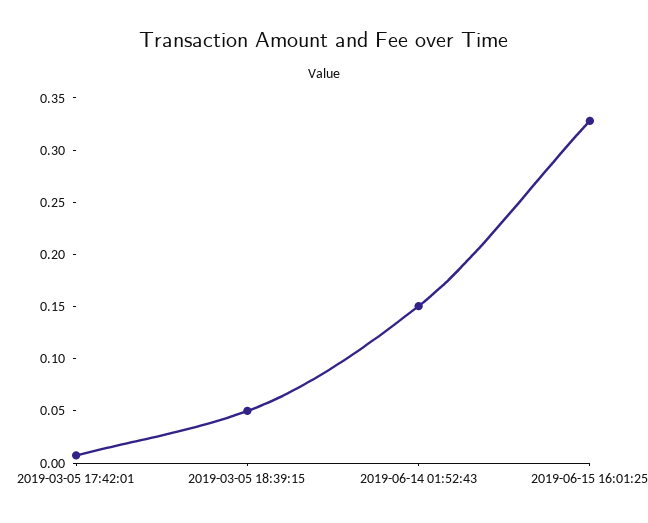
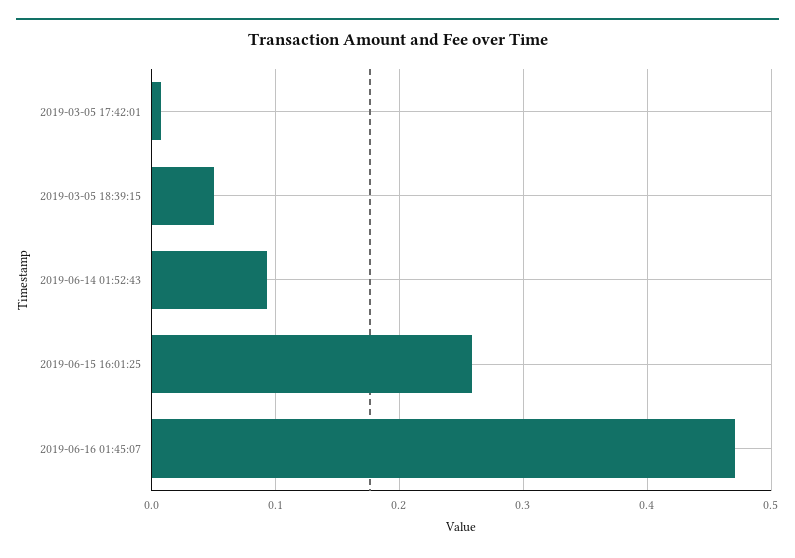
2019-06-14 01:52:43: 0.15 -> 0.09
2019-06-15 16:01:25: 0.33 -> 0.26
2019-06-16 01:45:07: none -> 0.47

